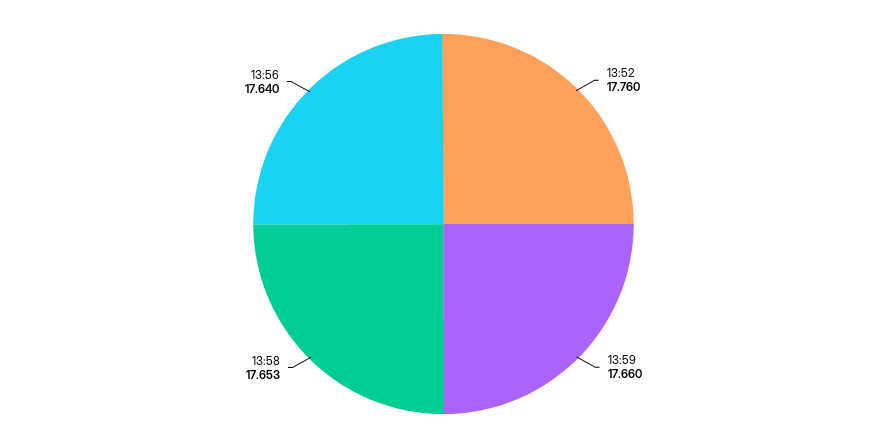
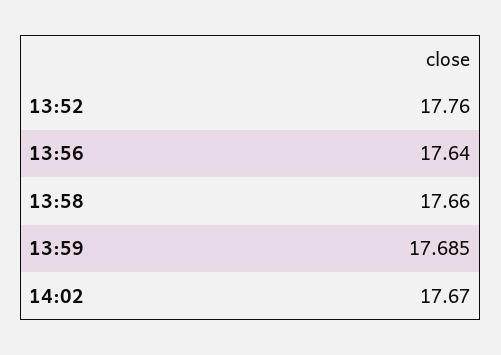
13:59: 17.66 -> 17.685
13:58: 17.653 -> 17.66
14:02: none -> 17.67

